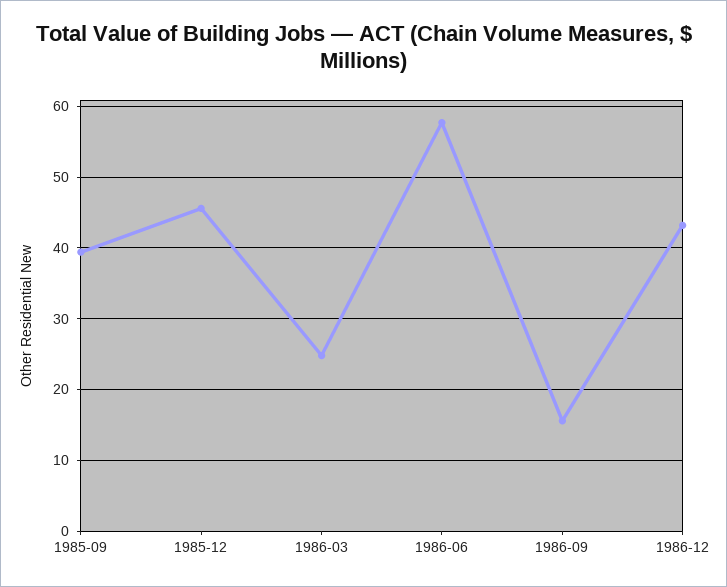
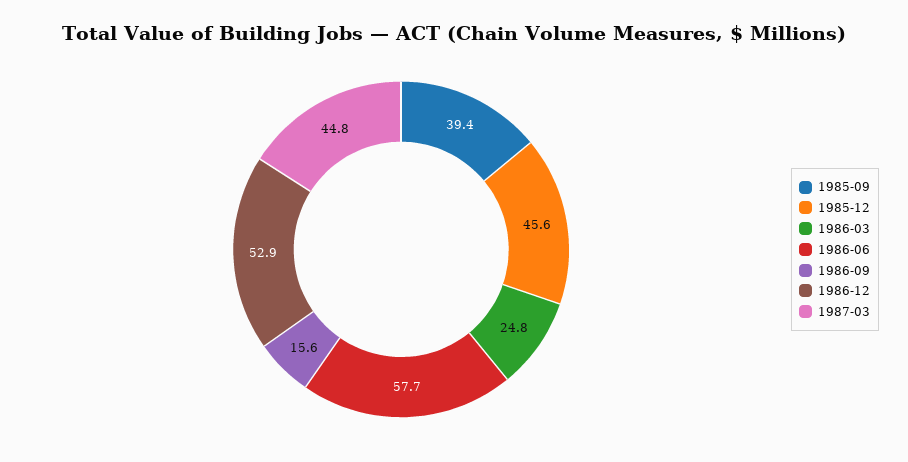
1986-12: 43 -> 52.9
1987-03: none -> 44.8

